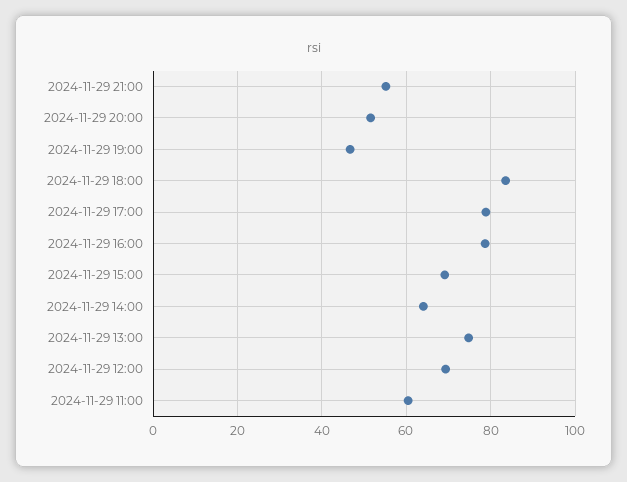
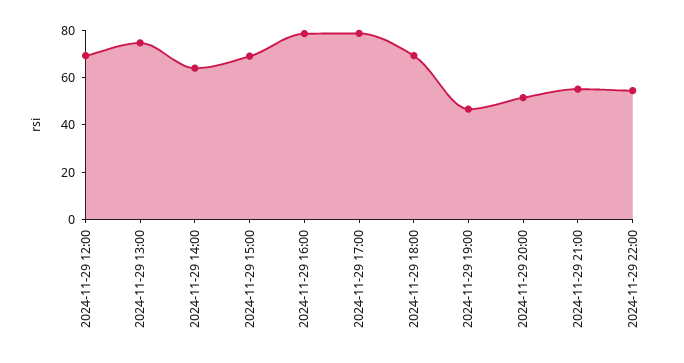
2024-11-29 18:00: 84 -> 70
2024-11-29 11:00: 60 -> none
2024-11-29 22:00: none -> 55

